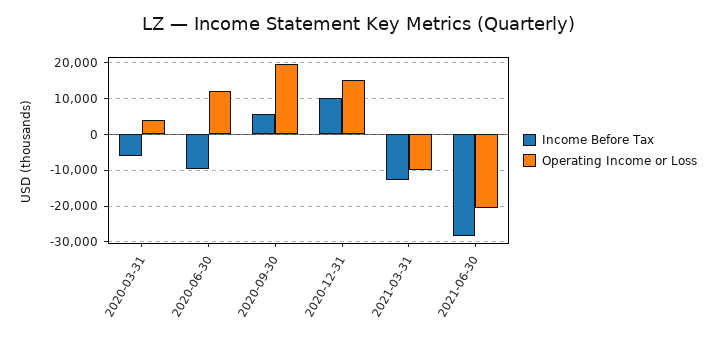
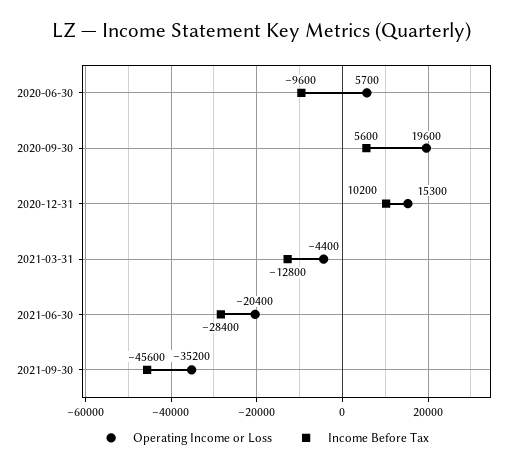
Income Before Tax, 2020-03-31: -6000 -> none
Operating Income or Loss, 2020-03-31: 4000 -> none
Operating Income or Loss, 2020-06-30: 12000 -> 5700
Operating Income or Loss, 2021-03-31: -10000 -> -4400
Operating Income or Loss, 2021-09-30: none -> -35200
Income Before Tax, 2021-09-30: none -> -45600

